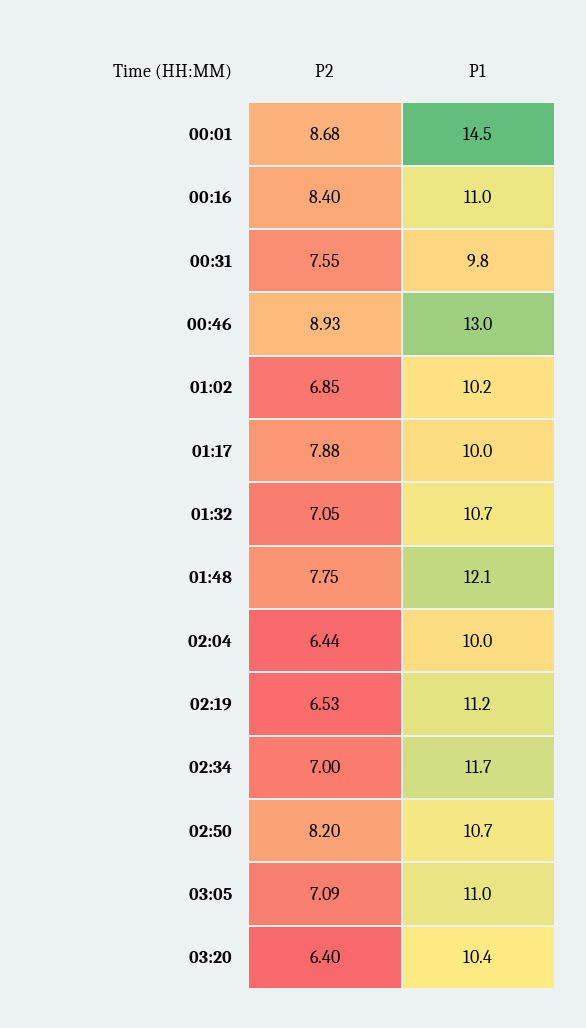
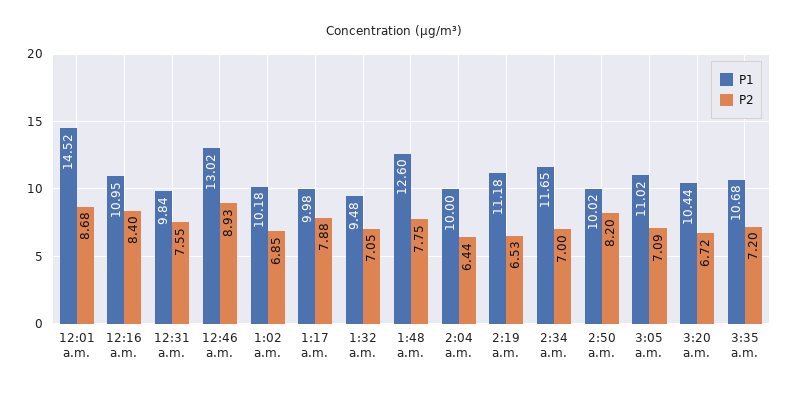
P1, 01:32: 10.7 -> 9.48
P1, 01:48: 12.1 -> 12.6
P1, 02:50: 10.7 -> 10.02
P2, 03:20: 6.4 -> 6.72
P1, 3:35 a.m.: none -> 10.68
P2, 3:35 a.m.: none -> 7.2

